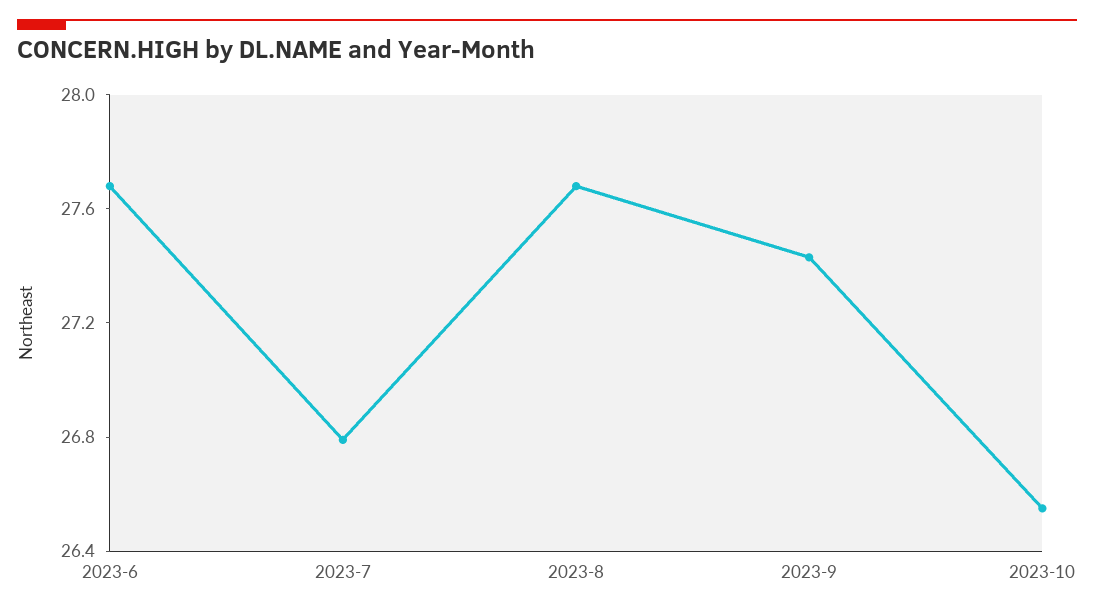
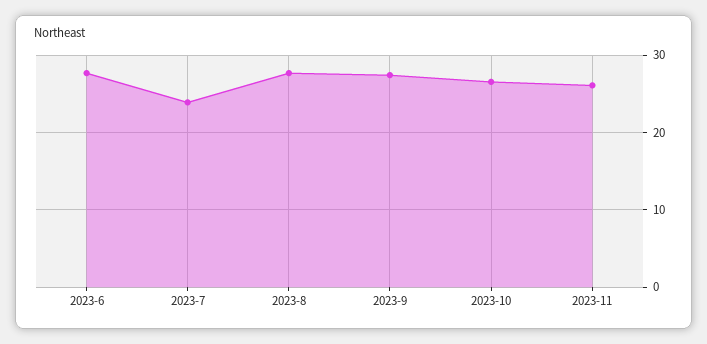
2023-7: 26.8 -> 24
2023-11: none -> 26

